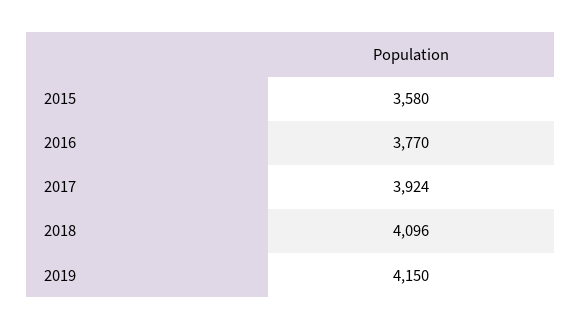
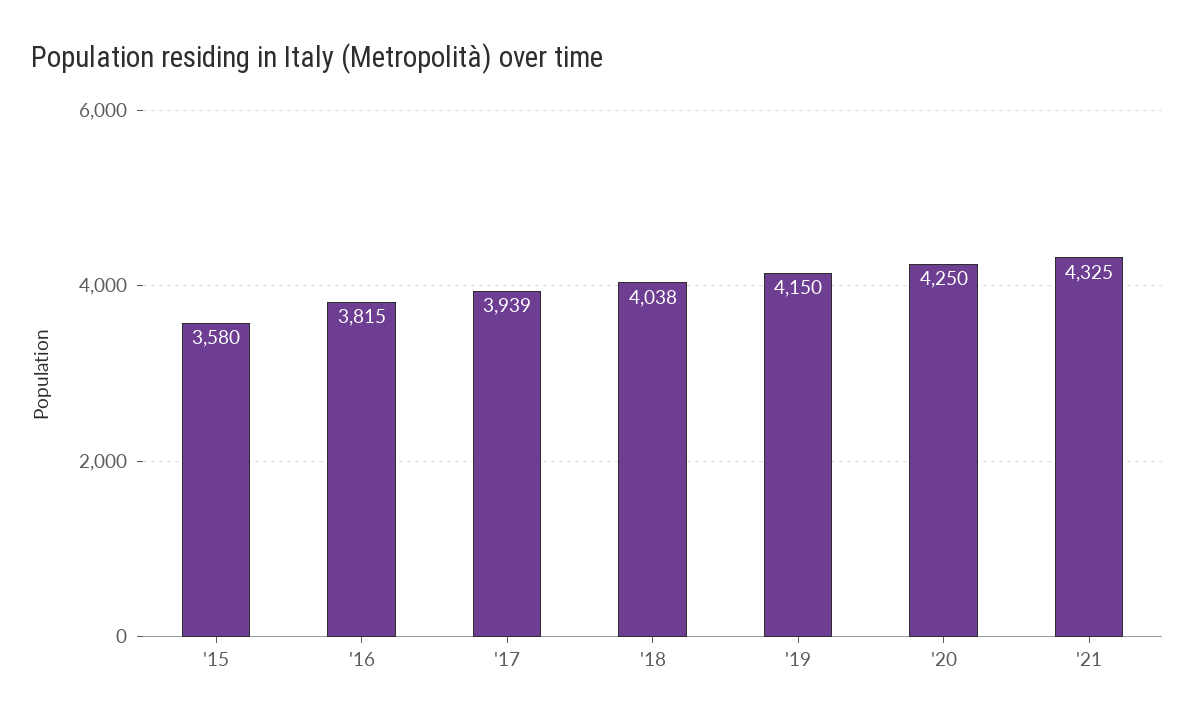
2016: 3770 -> 3815
2017: 3924 -> 3939
2018: 4096 -> 4038
'20: none -> 4250
'21: none -> 4325

